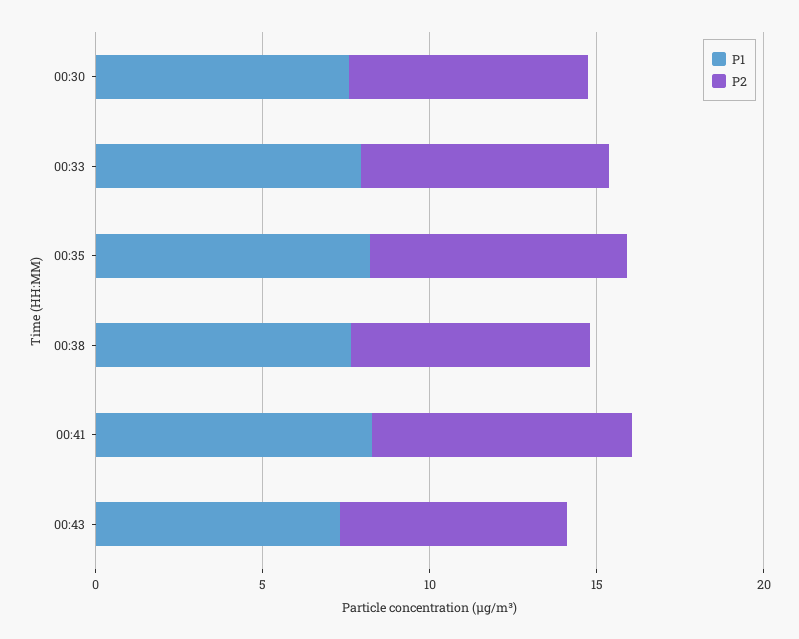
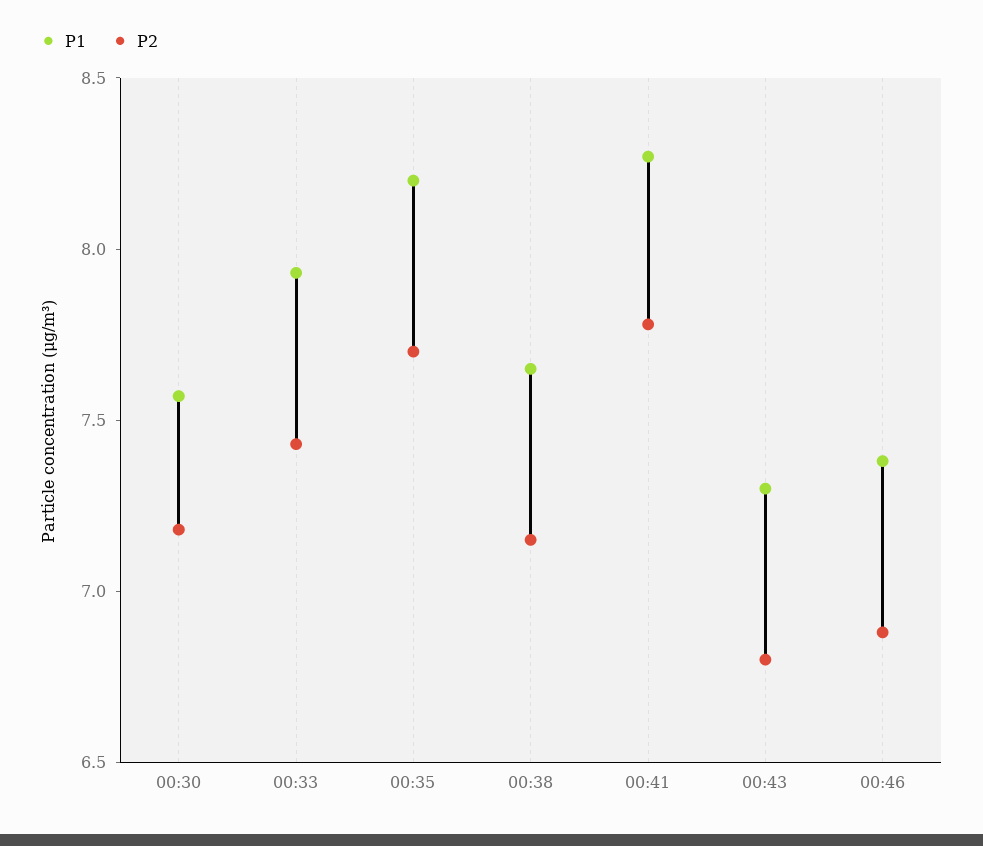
P1, 00:46: none -> 7.4
P2, 00:46: none -> 6.9

